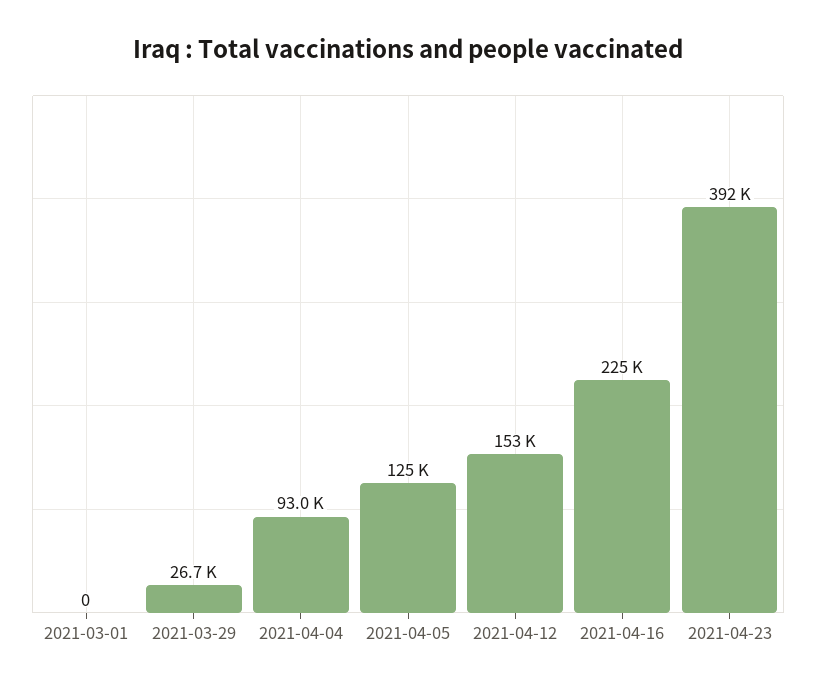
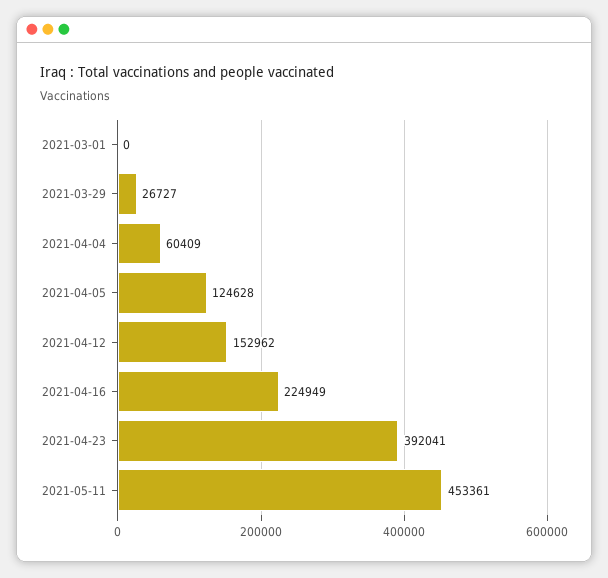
2021-04-04: 93000 -> 60409
2021-05-11: none -> 453361

